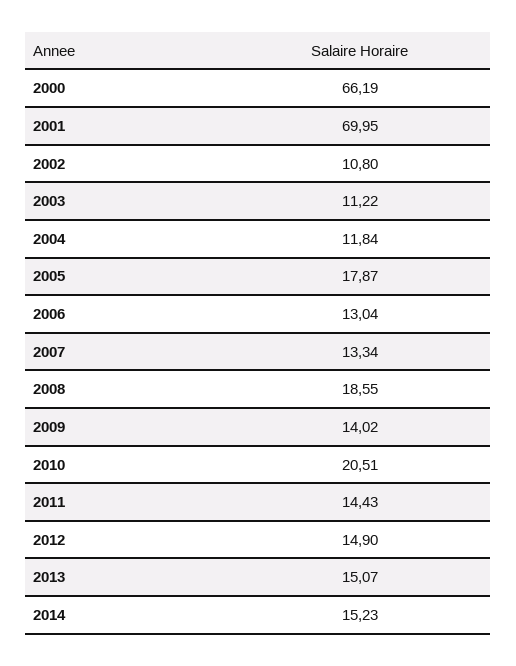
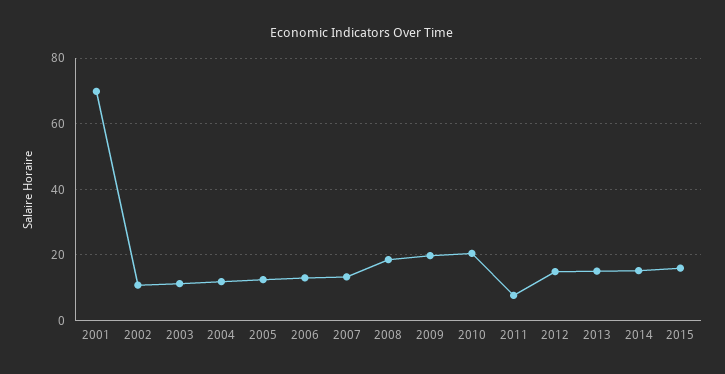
2000: 66.19 -> none
2005: 17.87 -> 12
2009: 14.02 -> 20
2011: 14.43 -> 8
2015: none -> 16

